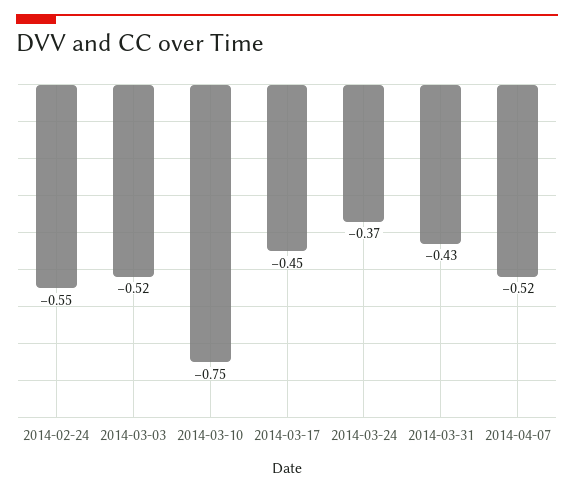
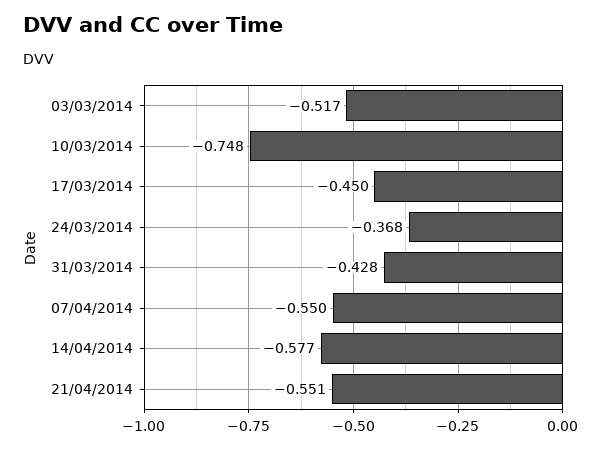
2014-02-24: -0.55 -> none
2014-04-07: -0.52 -> -0.55
14/04/2014: none -> -0.577
21/04/2014: none -> -0.551

